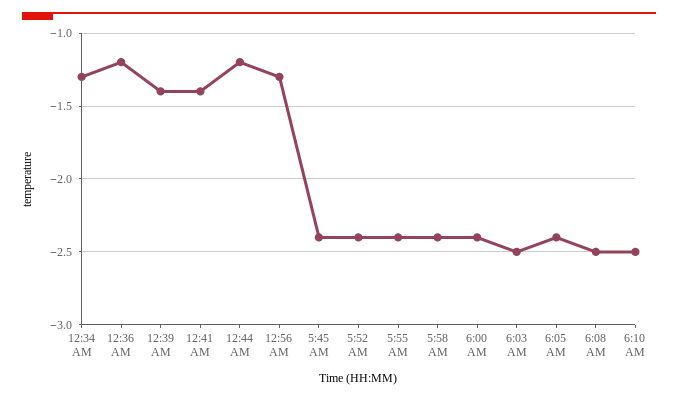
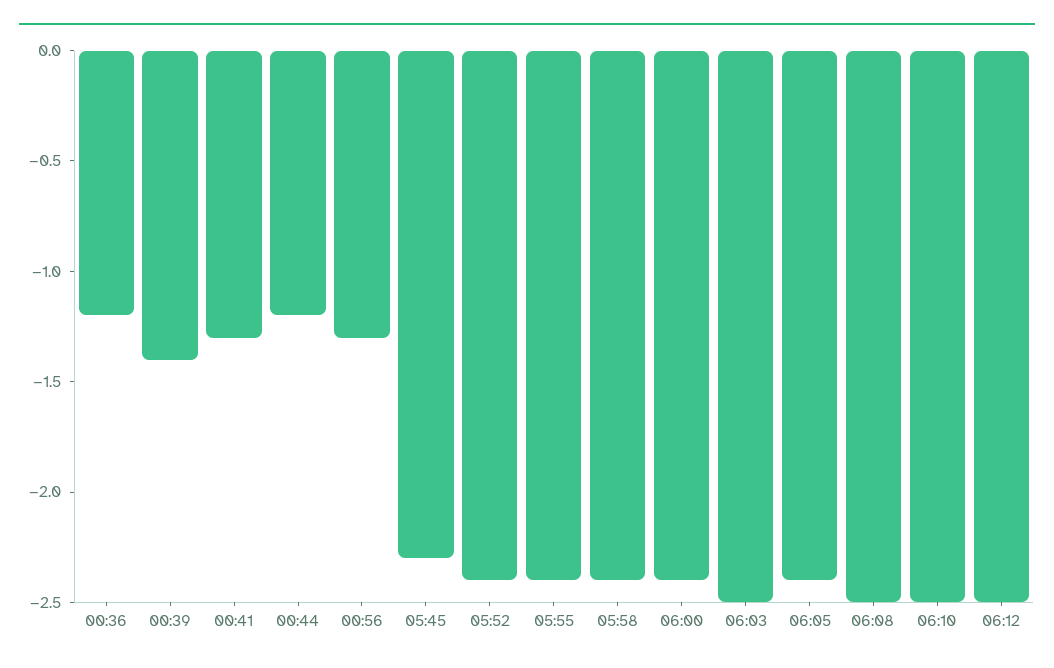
12:34 AM: -1.3 -> none
12:41 AM: -1.4 -> -1.3
5:45 AM: -2.4 -> -2.3
06:12: none -> -2.5

